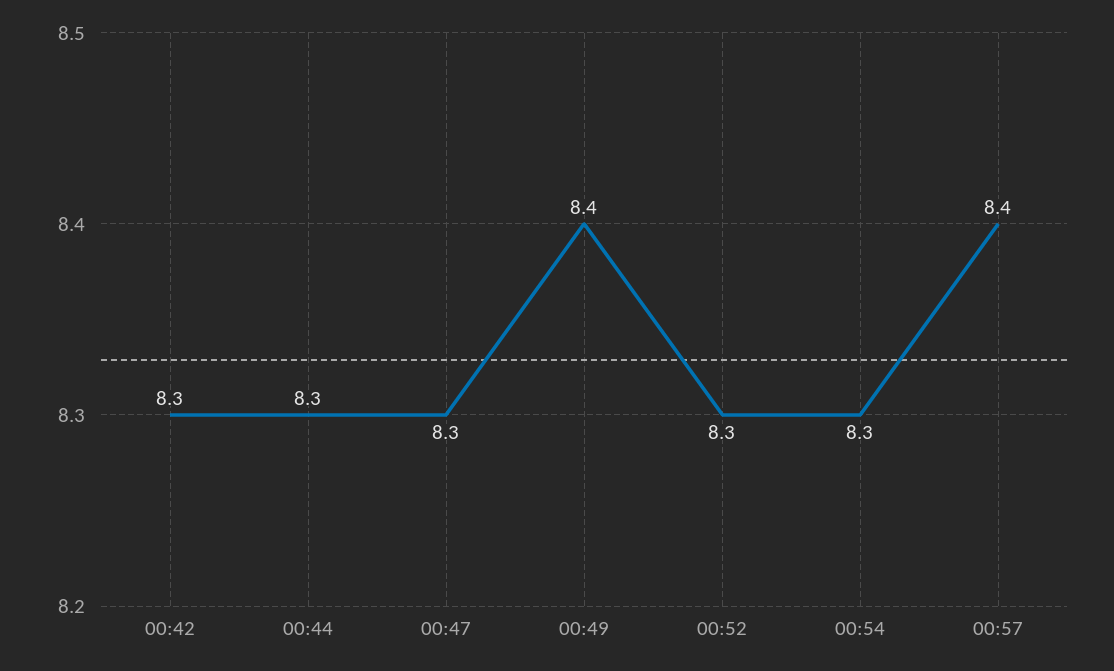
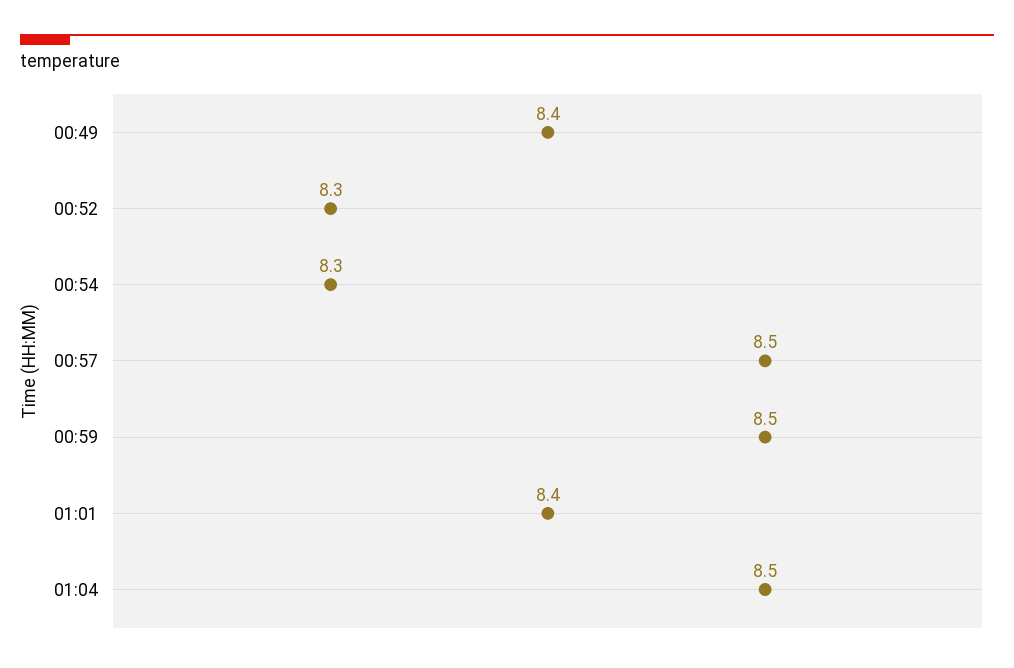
00:42: 8.3 -> none
00:44: 8.3 -> none
00:47: 8.3 -> none
00:57: 8.4 -> 8.5
00:59: none -> 8.5
01:01: none -> 8.4
01:04: none -> 8.5

